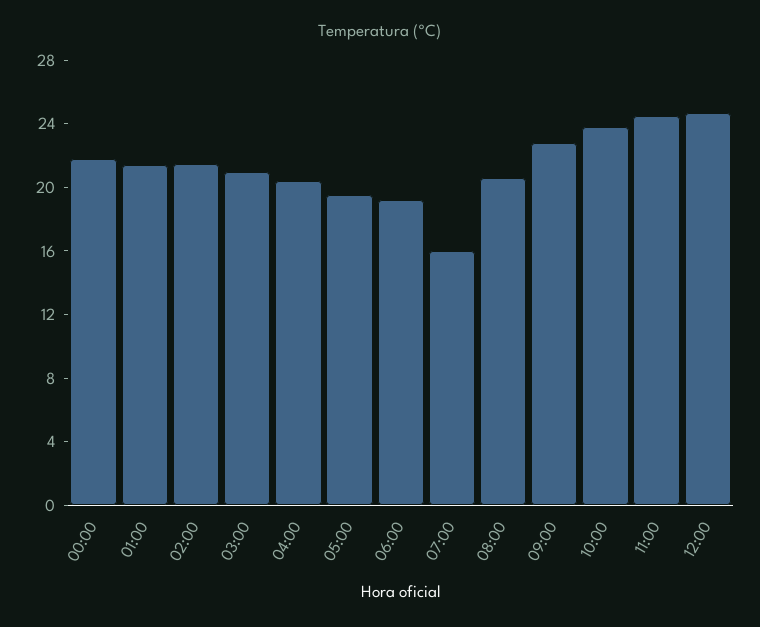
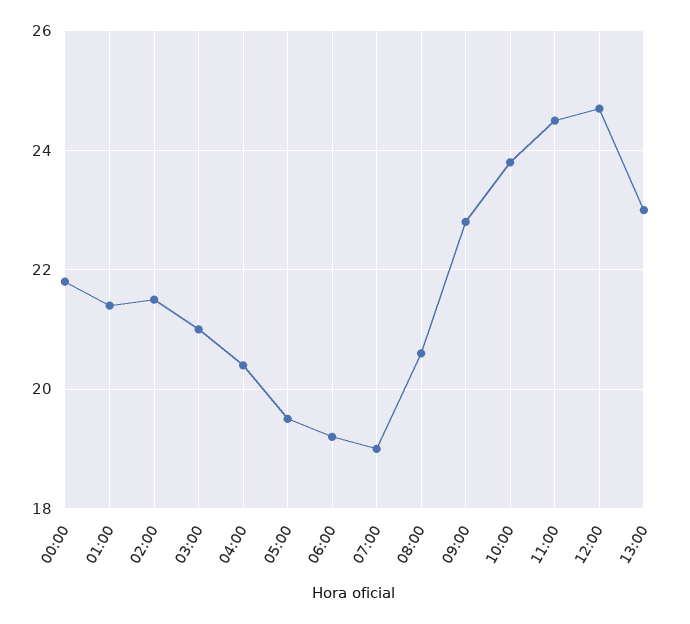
07:00: 16 -> 19
13:00: none -> 23

